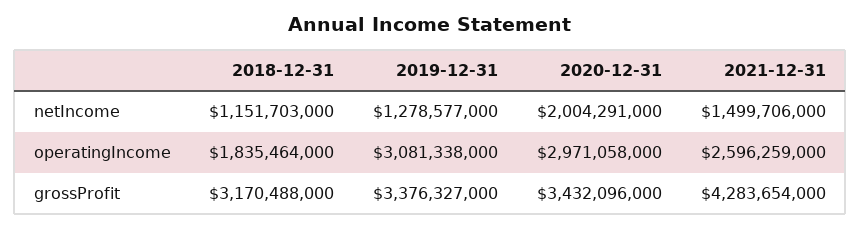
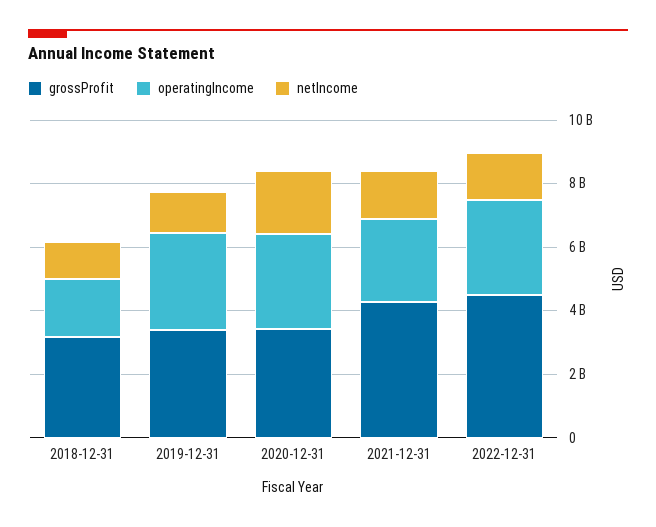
grossProfit, 2022-12-31: none -> 4500000000
operatingIncome, 2022-12-31: none -> 3000000000
netIncome, 2022-12-31: none -> 1500000000

